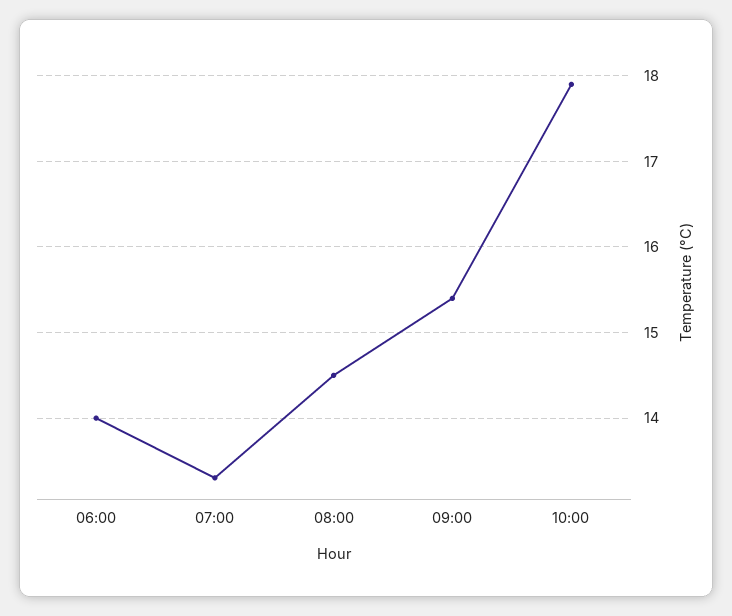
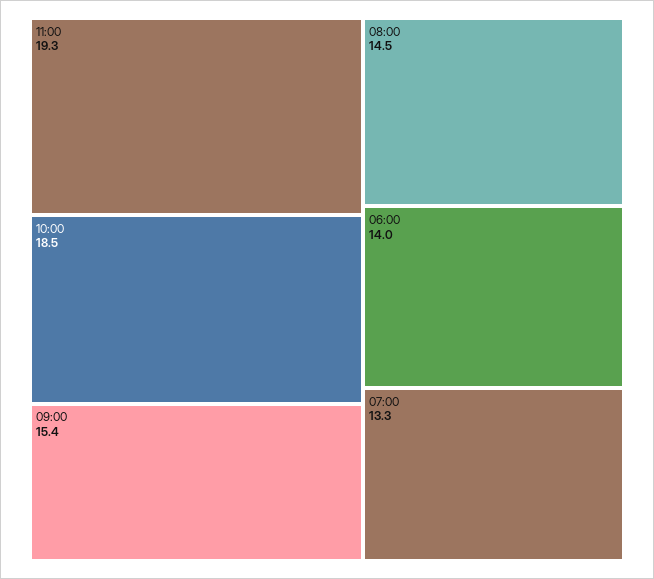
10:00: 17.9 -> 18.5
11:00: none -> 19.3

